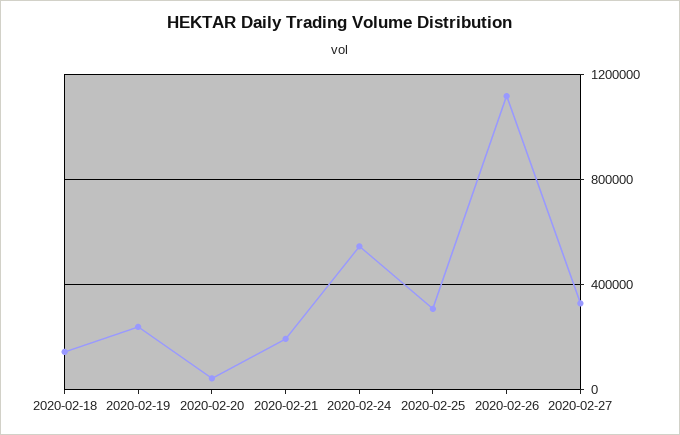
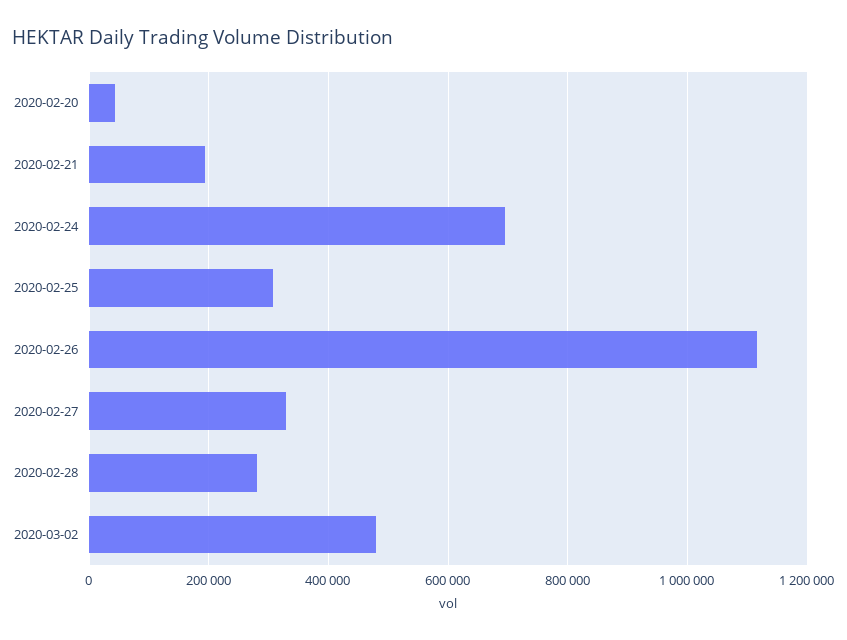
2020-02-18: 150000 -> none
2020-02-19: 250000 -> none
2020-02-24: 550000 -> 700000
2020-02-28: none -> 280000
2020-03-02: none -> 480000

